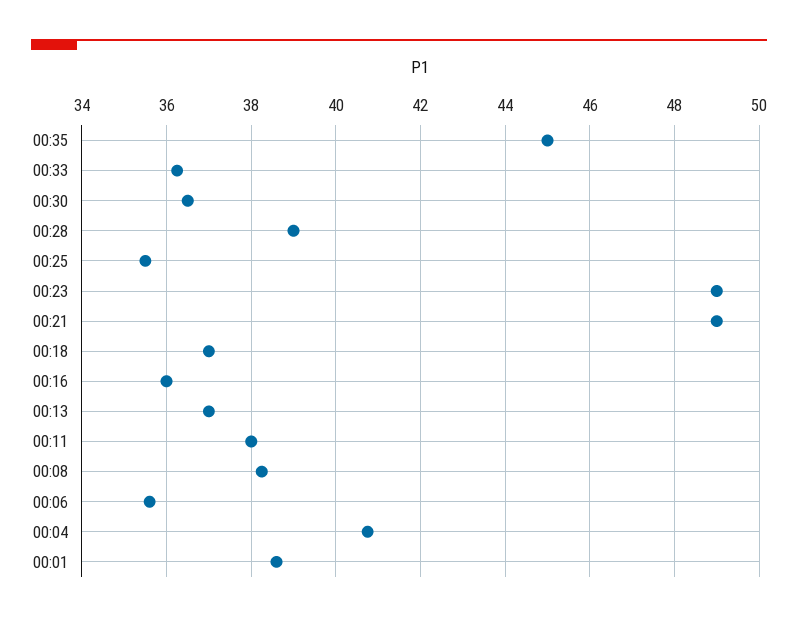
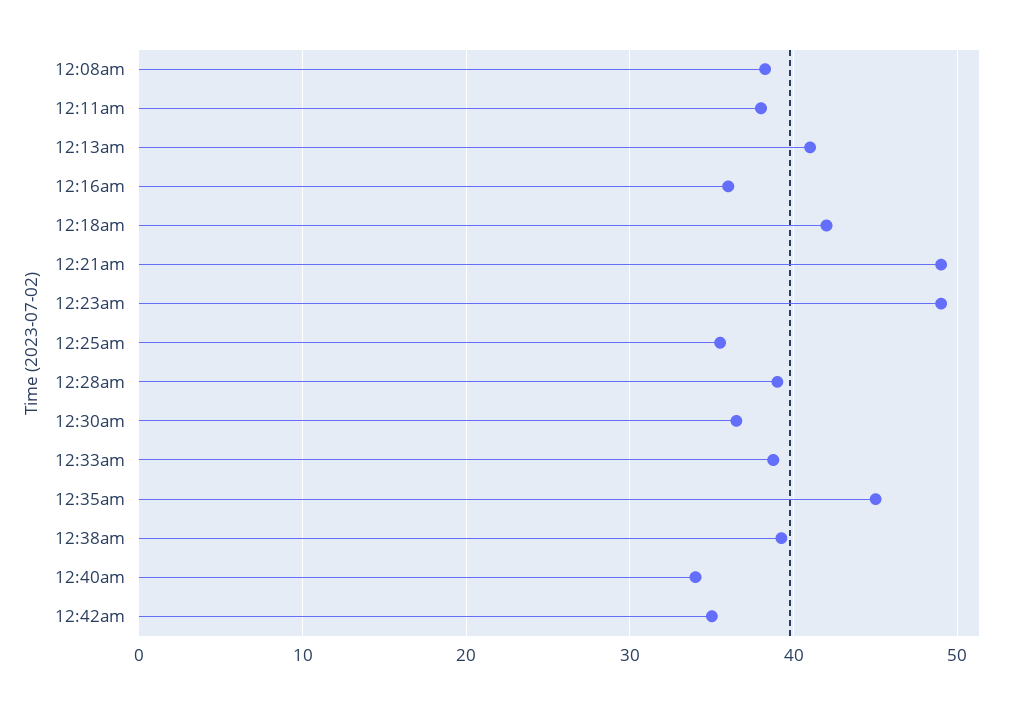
00:33: 36.2 -> 39
00:18: 37 -> 42
00:13: 37 -> 41
00:06: 35.6 -> none
00:04: 40.8 -> none
00:01: 38.6 -> none
12:38am: none -> 39
12:40am: none -> 34
12:42am: none -> 35

